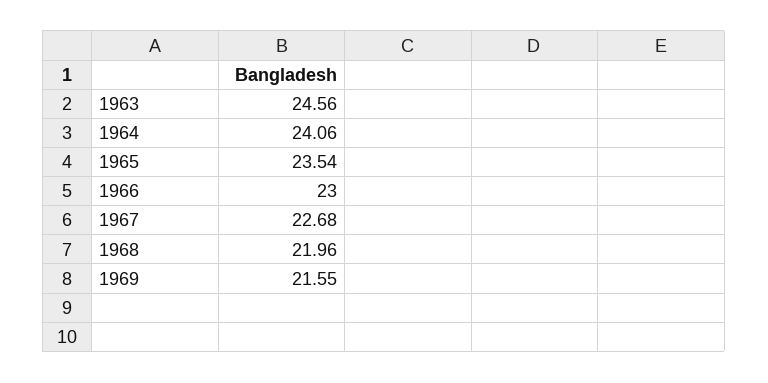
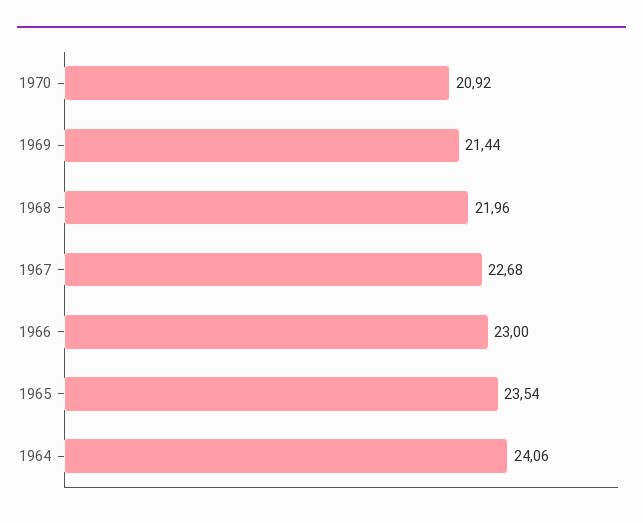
1963: 24.56 -> none
1969: 21.55 -> 21.44
1970: none -> 20.92

